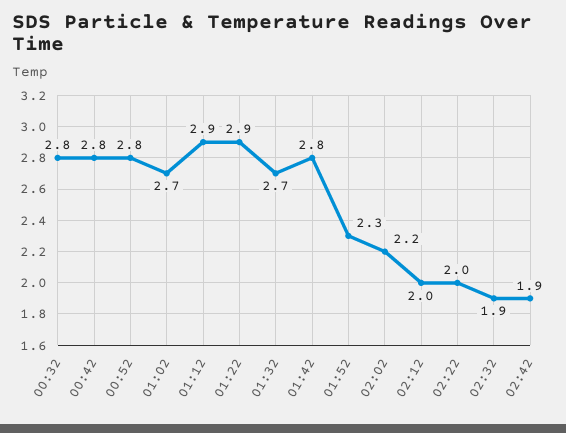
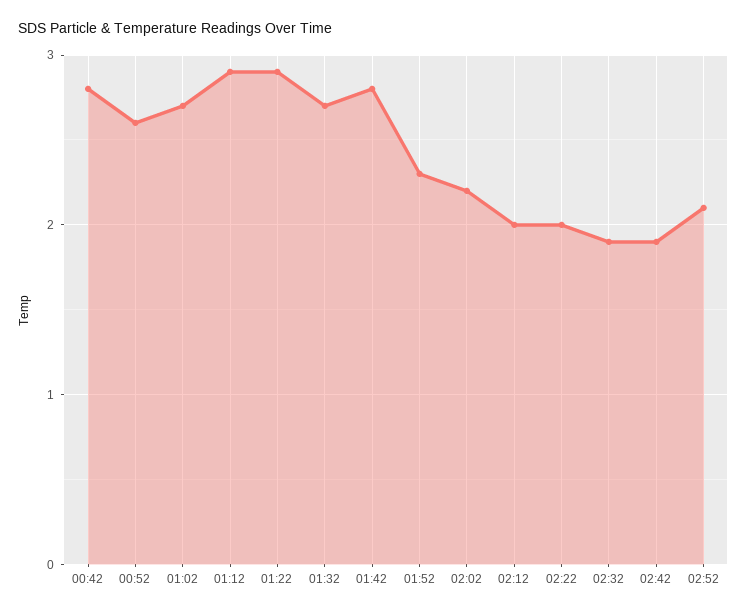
00:32: 2.8 -> none
00:52: 2.8 -> 2.6
02:52: none -> 2.1

